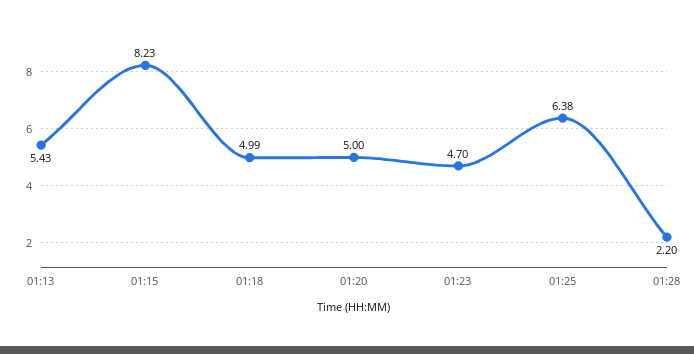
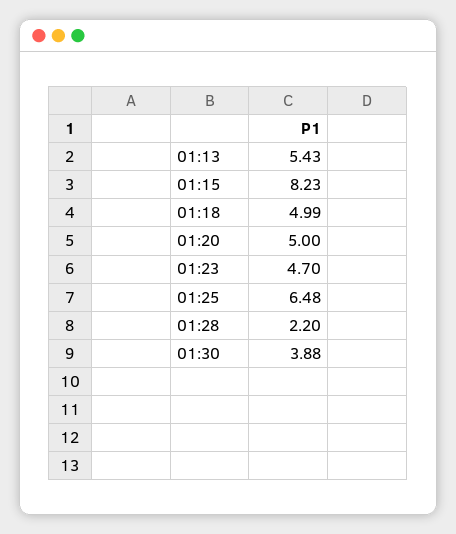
01:25: 6.38 -> 6.48
01:30: none -> 3.88

